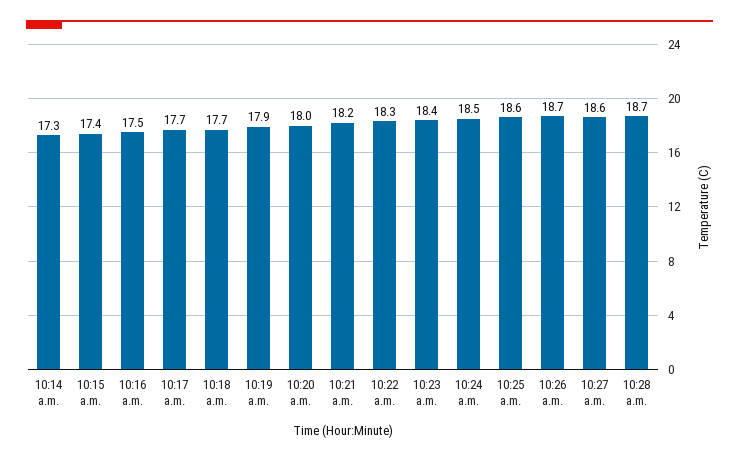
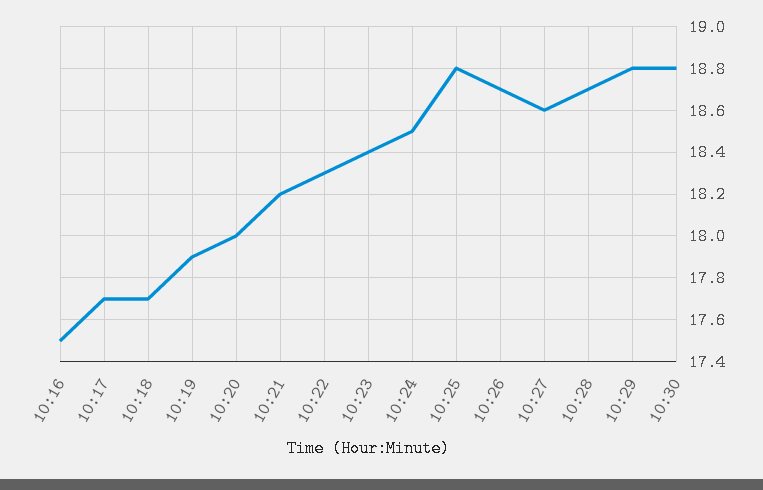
10:14 a.m.: 17.3 -> none
10:15 a.m.: 17.4 -> none
10:25 a.m.: 18.6 -> 18.8
10:29: none -> 18.8
10:30: none -> 18.8

